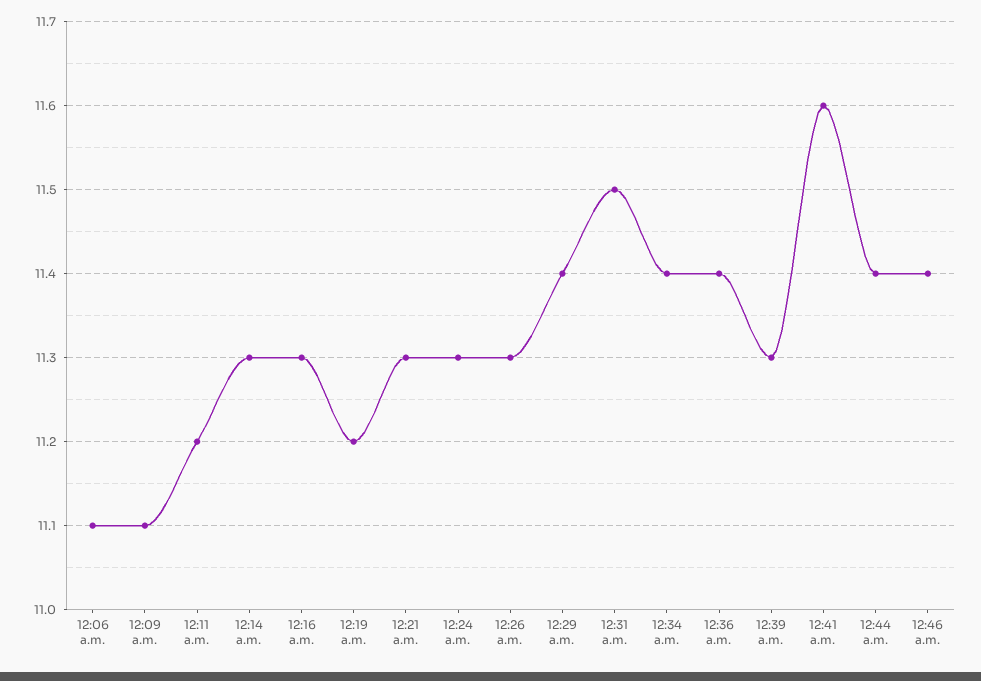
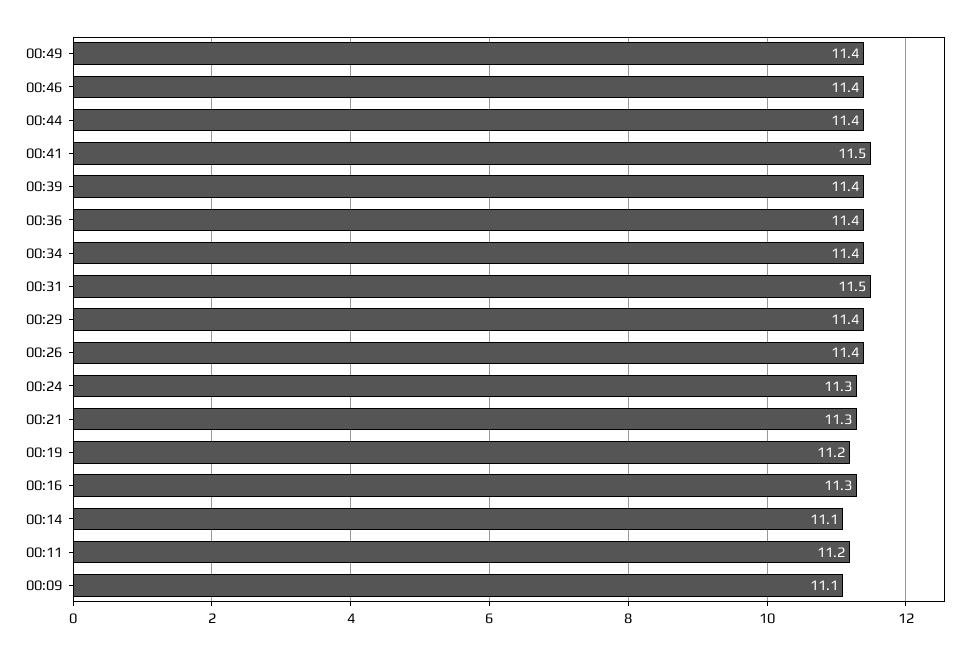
12:06 a.m.: 11.1 -> none
12:14 a.m.: 11.3 -> 11.1
12:26 a.m.: 11.3 -> 11.4
12:39 a.m.: 11.3 -> 11.4
12:41 a.m.: 11.6 -> 11.5
00:49: none -> 11.4

